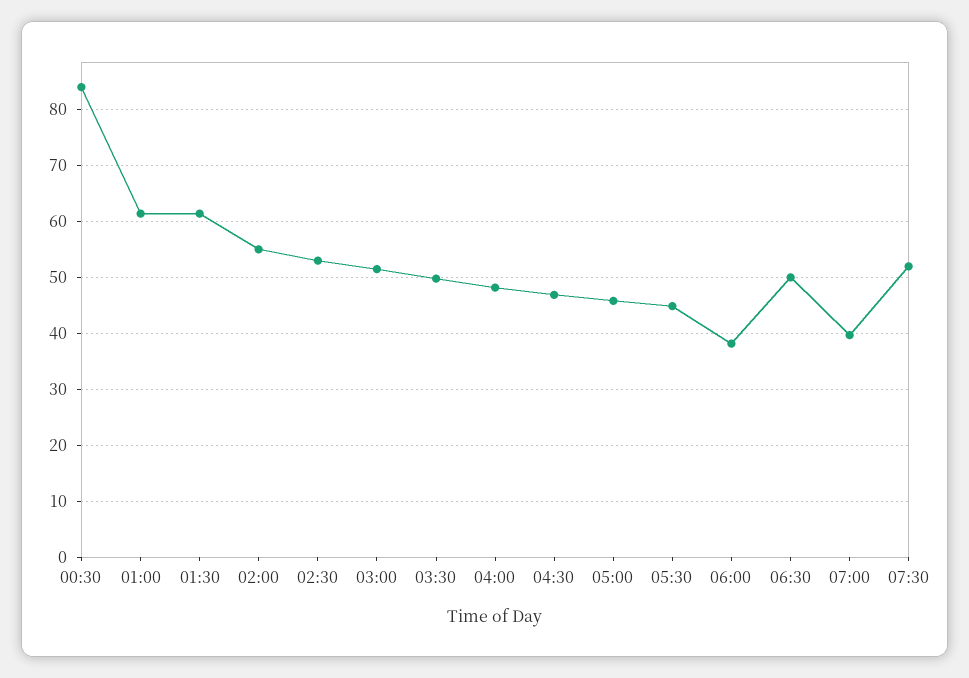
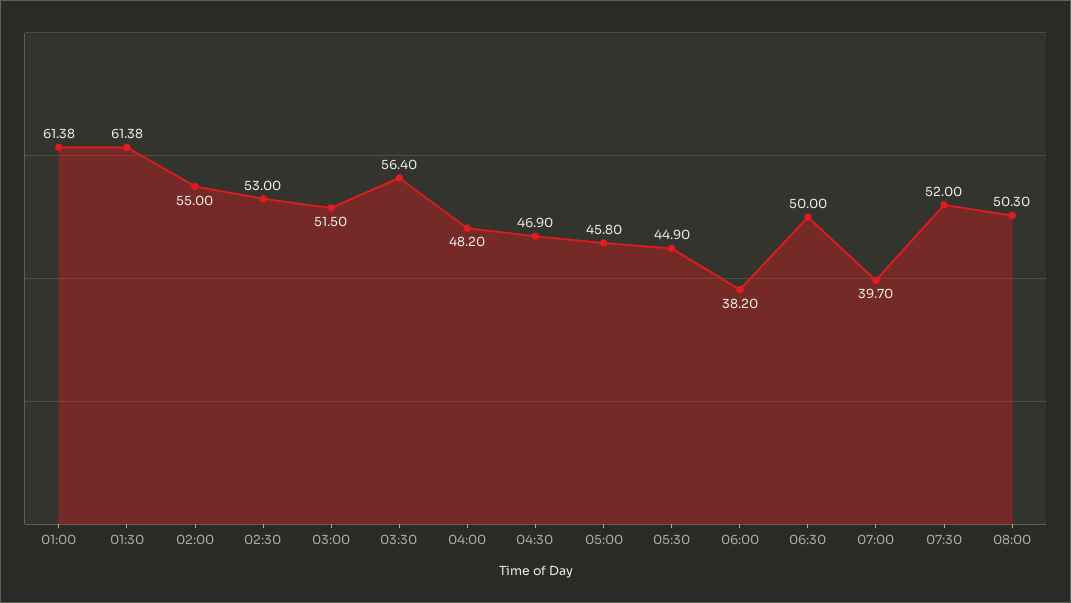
00:30: 84 -> none
03:30: 50 -> 56.4
08:00: none -> 50.3

